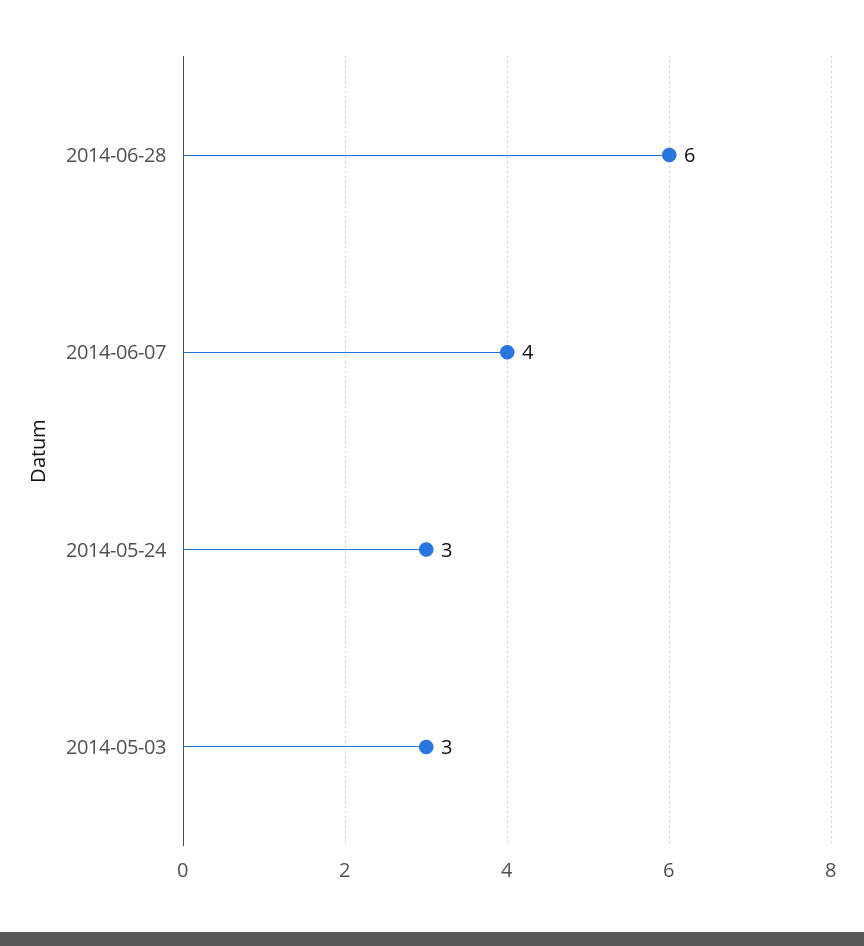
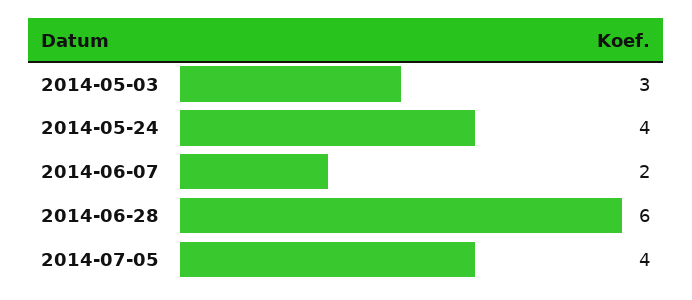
2014-06-07: 4 -> 2
2014-05-24: 3 -> 4
2014-07-05: none -> 4

